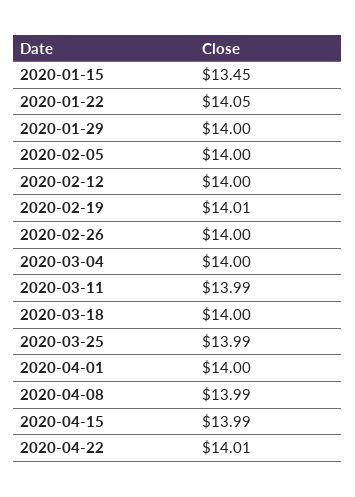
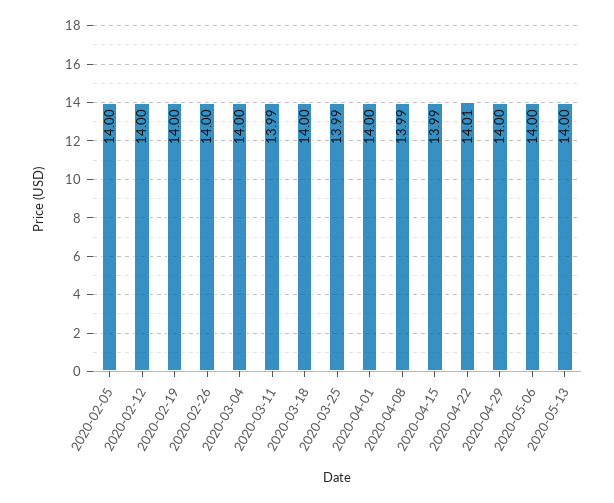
2020-01-15: 13.45 -> none
2020-01-22: 14.05 -> none
2020-01-29: 14 -> none
2020-02-19: 14.01 -> 14
2020-04-29: none -> 14
2020-05-06: none -> 14
2020-05-13: none -> 14

